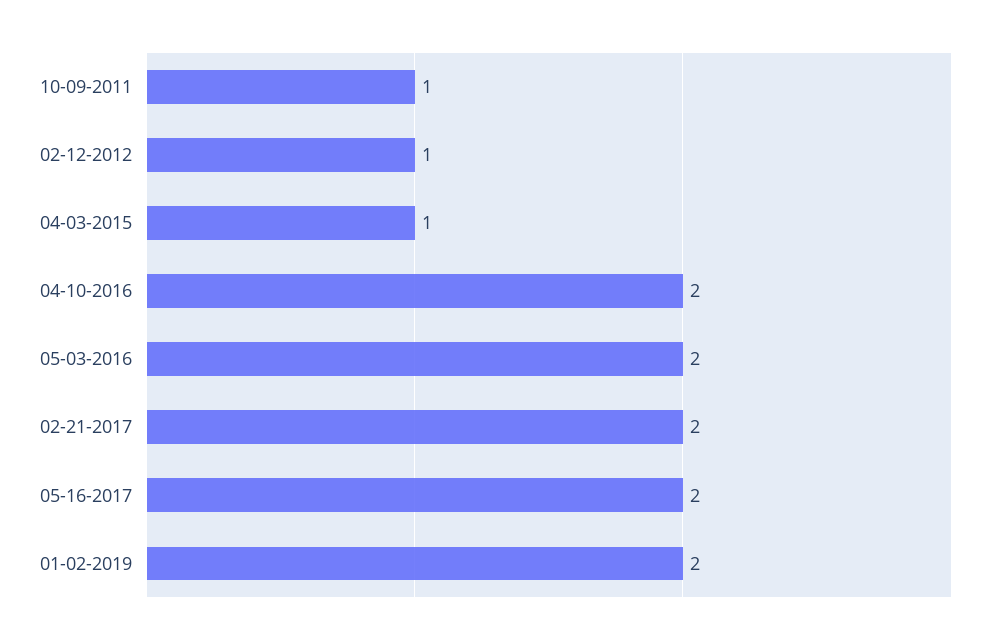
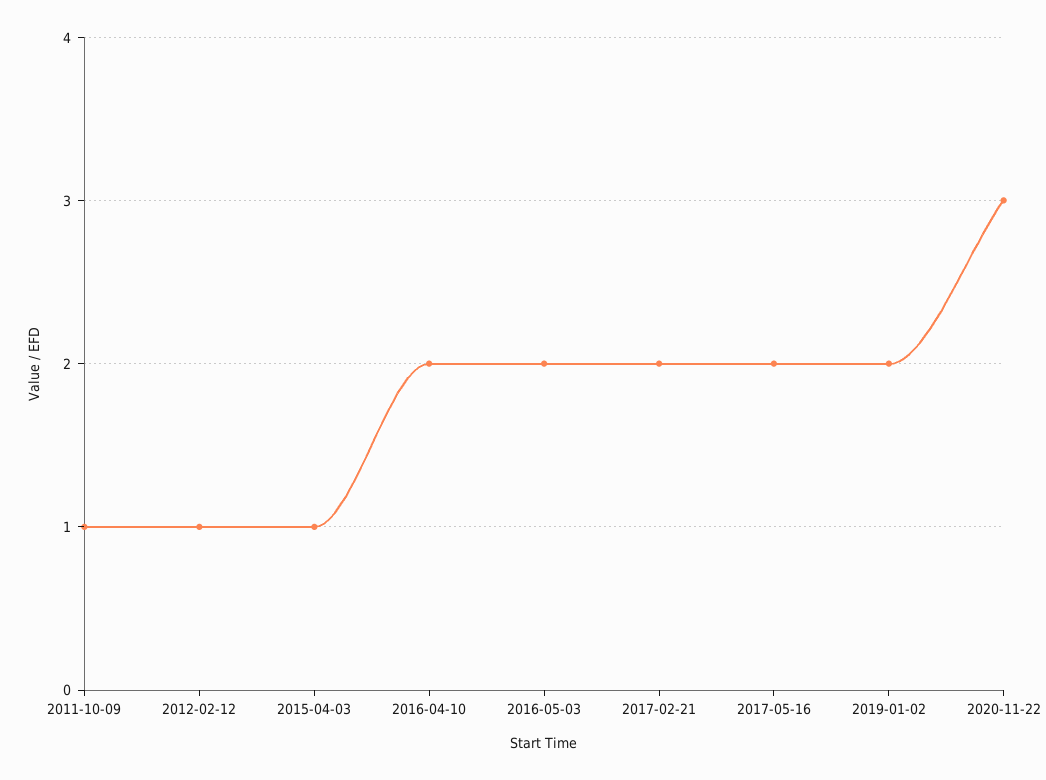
2020-11-22: none -> 3

